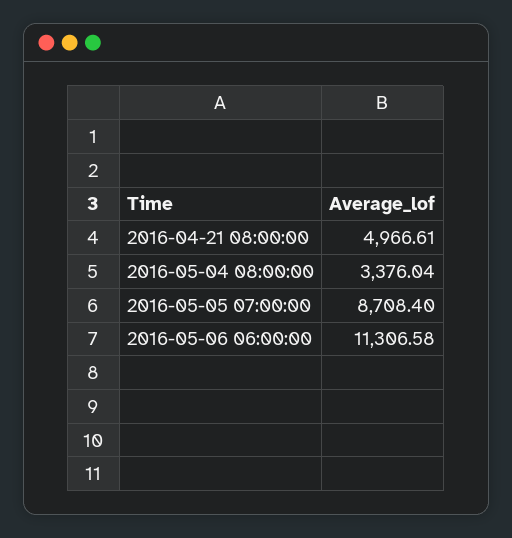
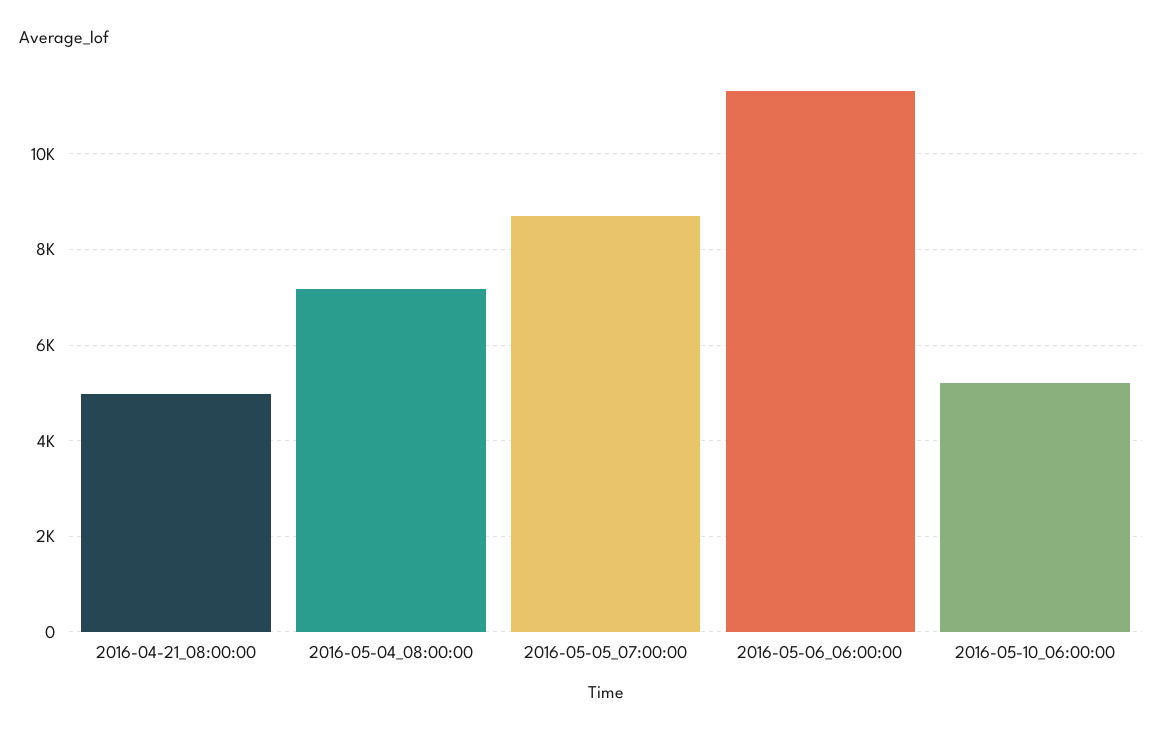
2016-05-04 08:00:00: 3376.04 -> 7200
2016-05-10_06:00:00: none -> 5200

